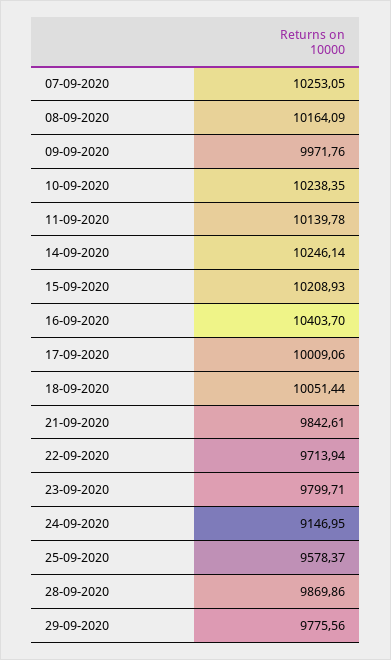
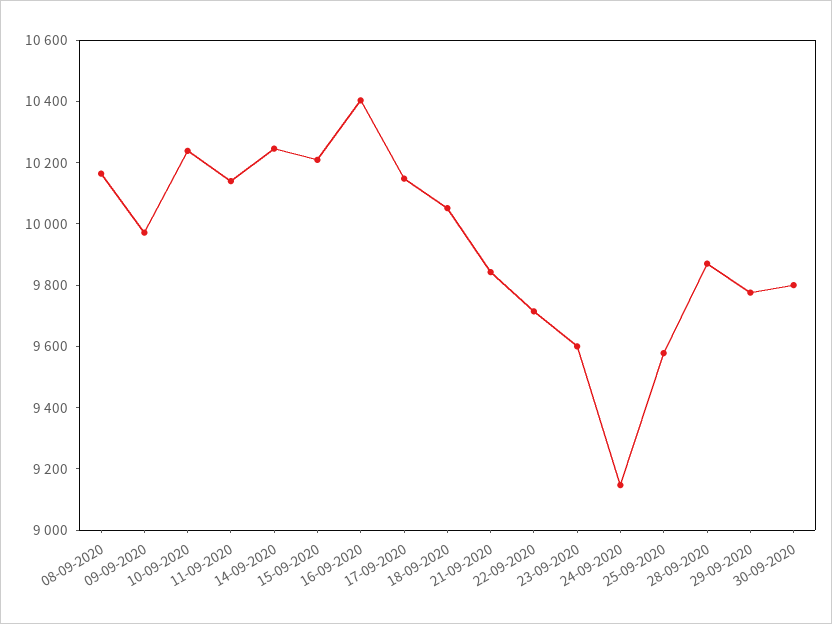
07-09-2020: 10253.05 -> none
17-09-2020: 10009.06 -> 10150
23-09-2020: 9799.71 -> 9600
30-09-2020: none -> 9800

